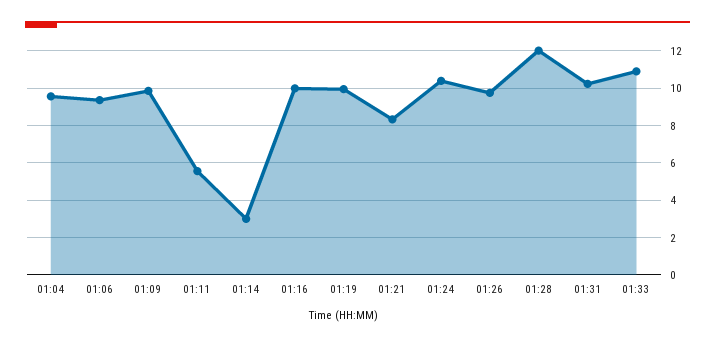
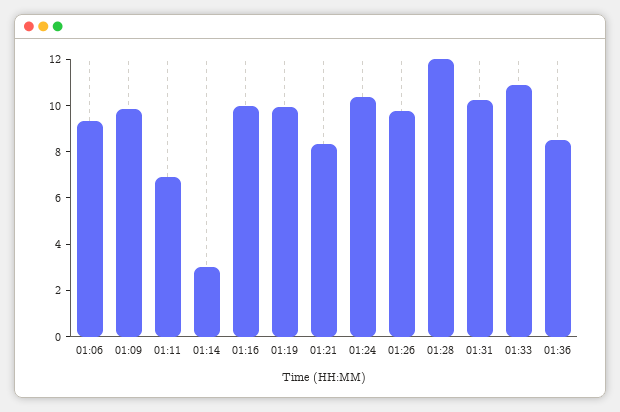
01:04: 9.5 -> none
01:11: 5.5 -> 7
01:36: none -> 8.5

